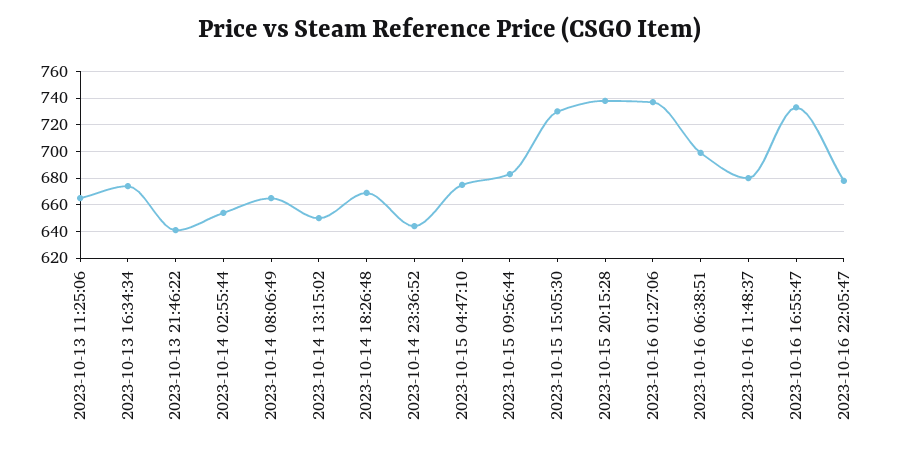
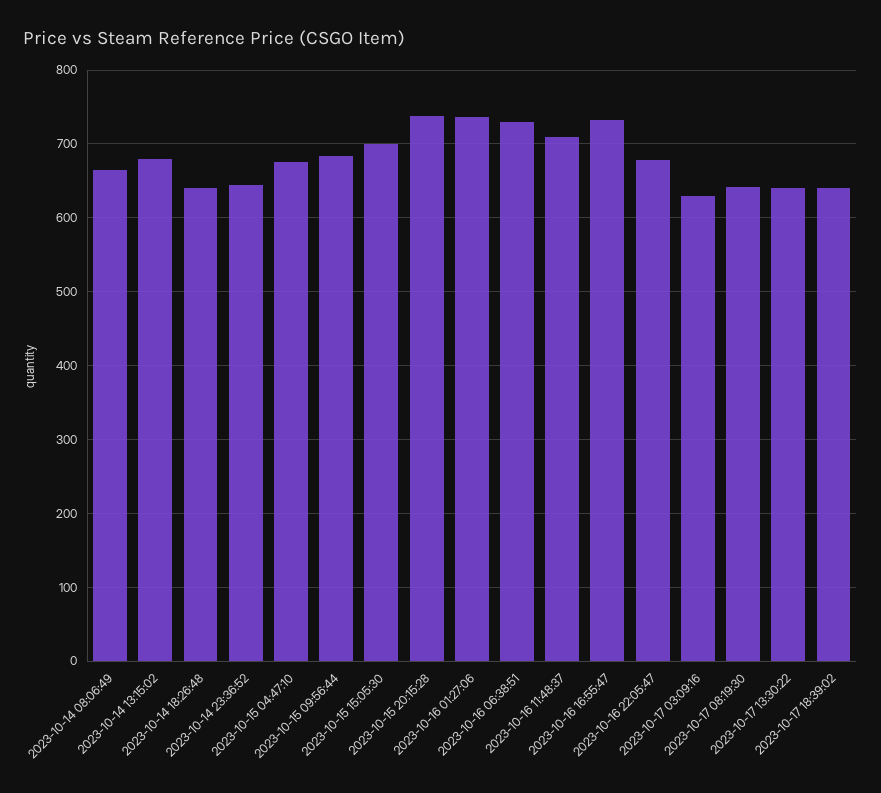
2023-10-13 11:25:06: 665 -> none
2023-10-13 16:34:34: 675 -> none
2023-10-13 21:46:22: 640 -> none
2023-10-14 02:55:44: 655 -> none
2023-10-14 13:15:02: 650 -> 680
2023-10-14 18:26:48: 670 -> 640
2023-10-15 15:05:30: 730 -> 700
2023-10-16 06:38:51: 700 -> 730
2023-10-16 11:48:37: 680 -> 710
2023-10-17 03:09:16: none -> 630
2023-10-17 08:19:30: none -> 640
2023-10-17 13:30:22: none -> 640
2023-10-17 18:39:02: none -> 640

